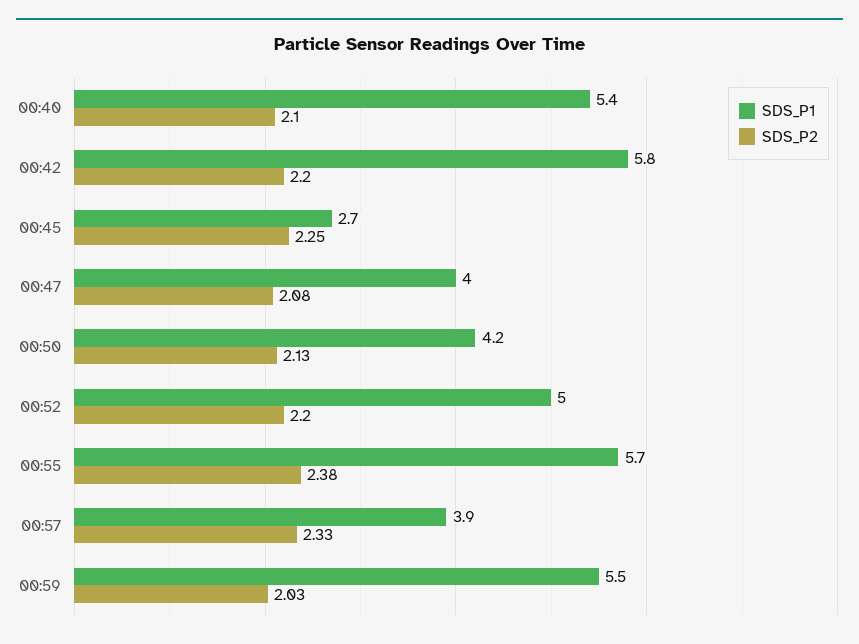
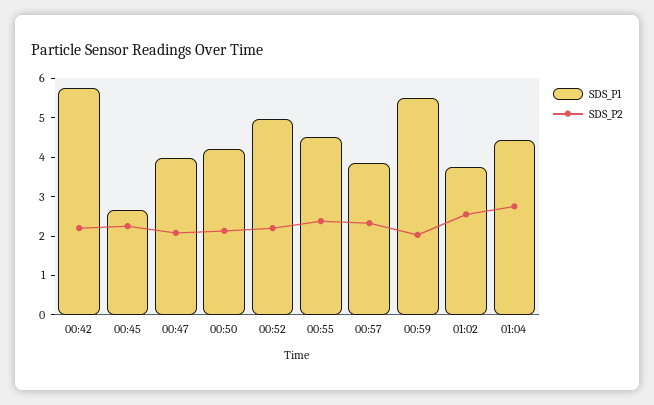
SDS_P1, 00:40: 5.4 -> none
SDS_P2, 00:40: 2.1 -> none
SDS_P1, 00:55: 5.7 -> 4.5
SDS_P1, 01:02: none -> 3.75
SDS_P2, 01:02: none -> 2.5
SDS_P1, 01:04: none -> 4.5
SDS_P2, 01:04: none -> 2.75

